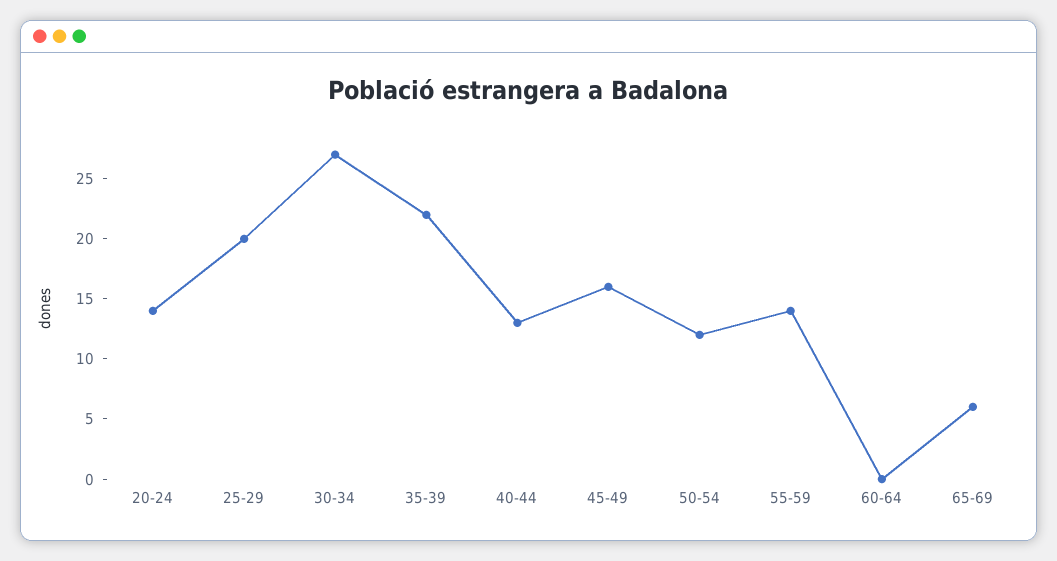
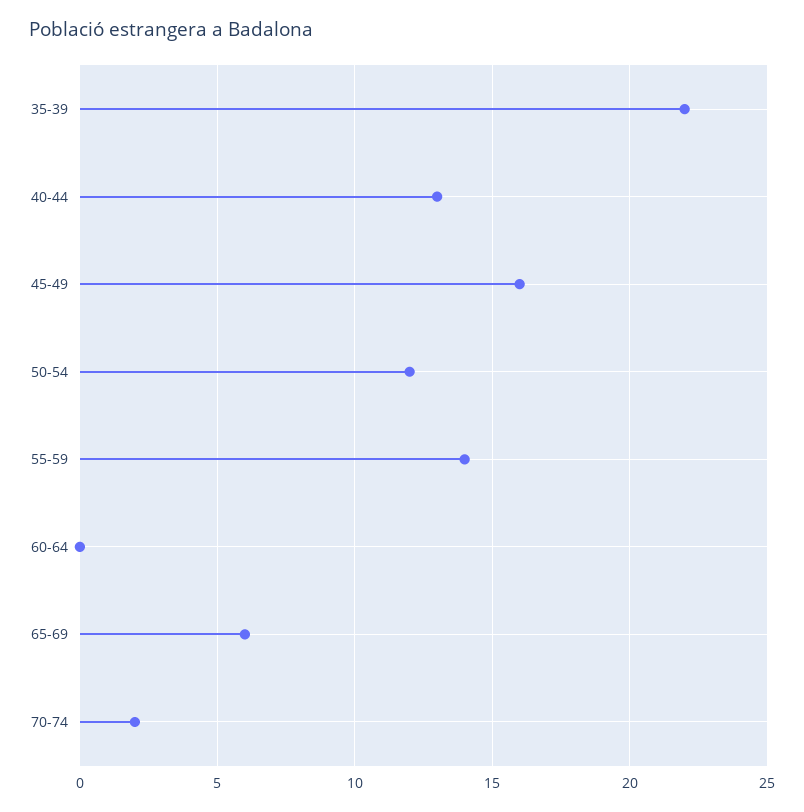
20-24: 14 -> none
25-29: 20 -> none
30-34: 27 -> none
70-74: none -> 2

